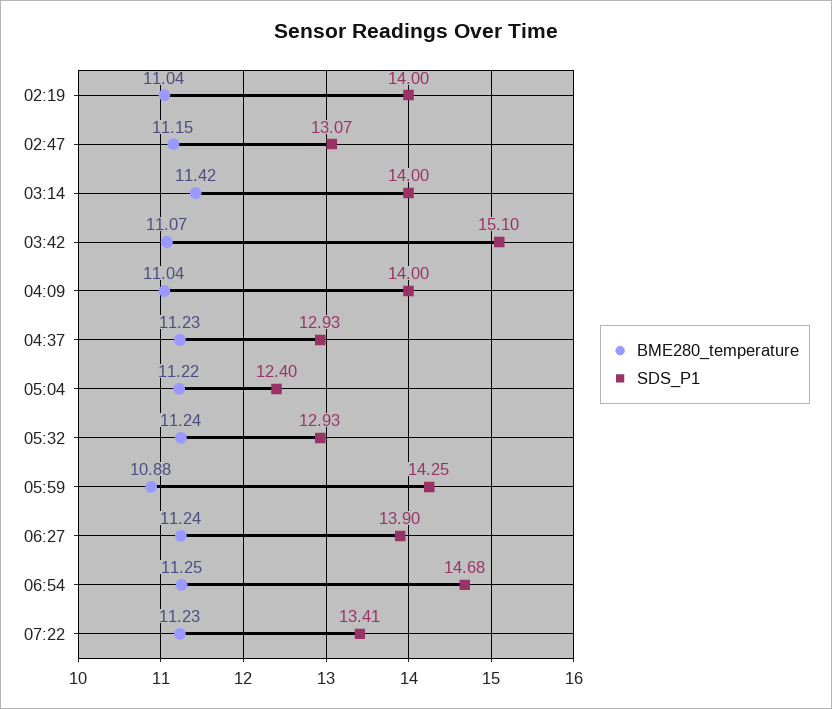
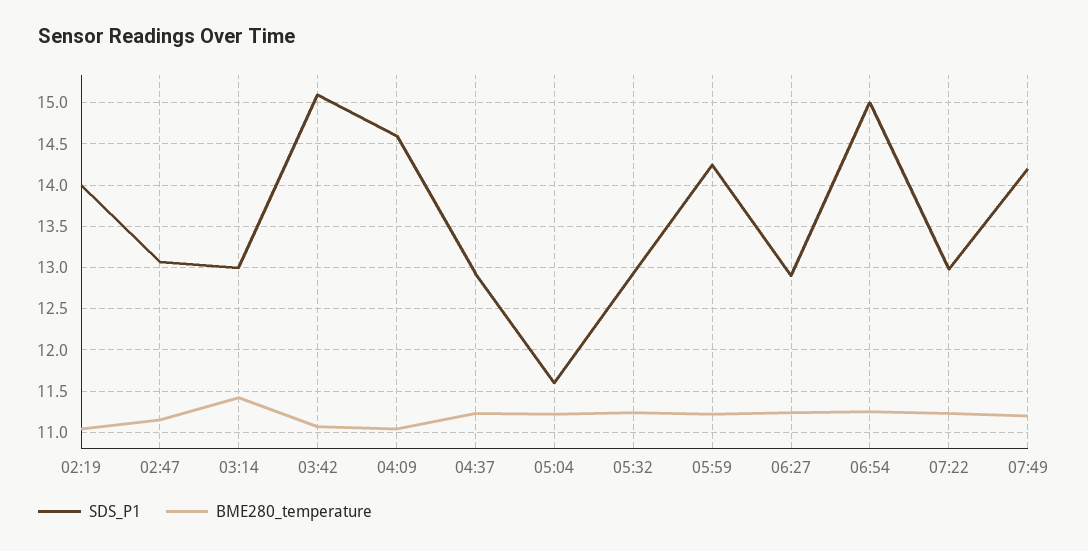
SDS_P1, 03:14: 14 -> 13
SDS_P1, 04:09: 14 -> 14.6
SDS_P1, 05:04: 12.4 -> 11.6
BME280_temperature, 05:59: 10.88 -> 11.2
SDS_P1, 06:27: 13.9 -> 12.9
SDS_P1, 06:54: 14.68 -> 15
SDS_P1, 07:22: 13.41 -> 13
SDS_P1, 07:49: none -> 14.2
BME280_temperature, 07:49: none -> 11.2

